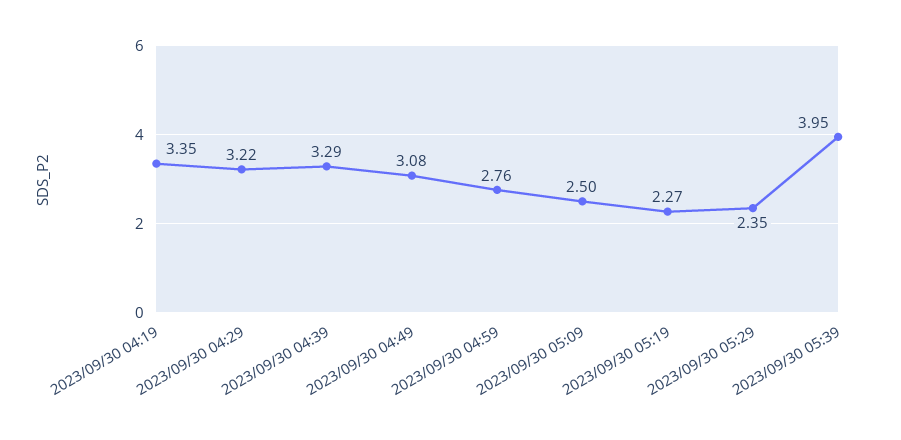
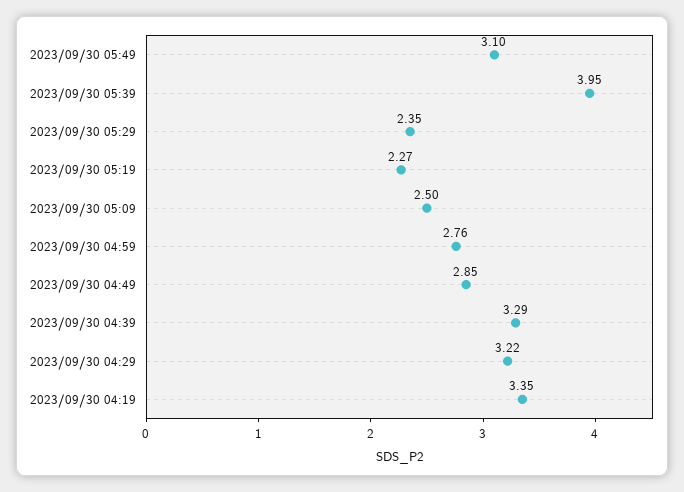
2023/09/30 04:49: 3.08 -> 2.85
2023/09/30 05:49: none -> 3.1

